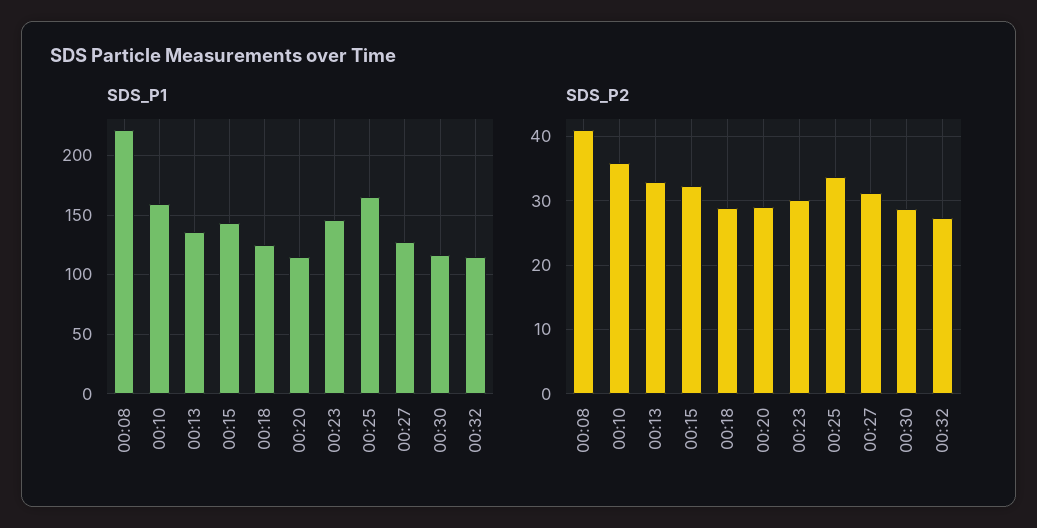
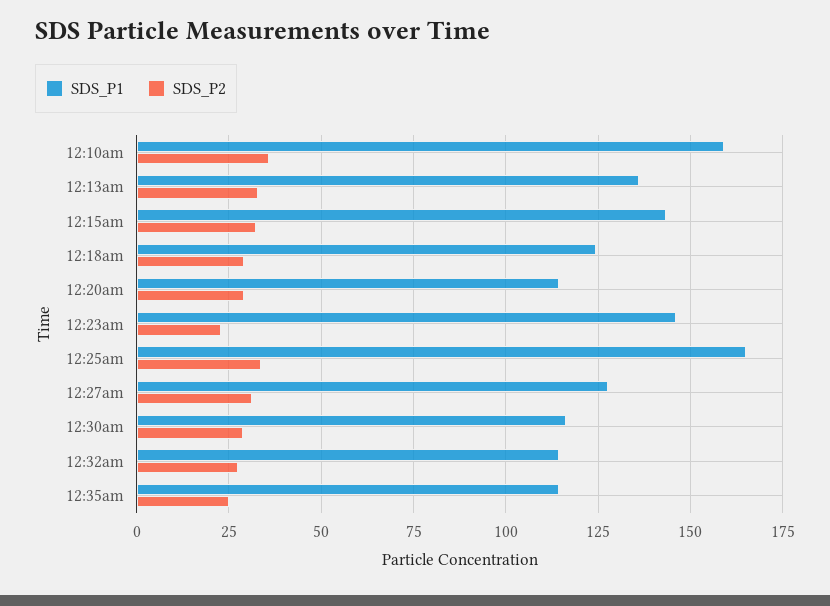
SDS_P1, 00:08: 220 -> none
SDS_P2, 00:08: 41 -> none
SDS_P2, 00:23: 30 -> 22.5
SDS_P1, 12:35am: none -> 115
SDS_P2, 12:35am: none -> 25

